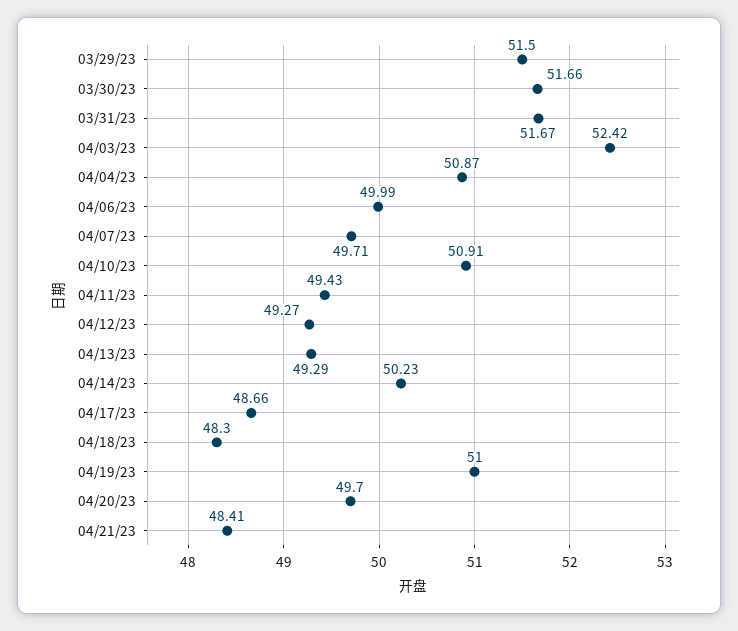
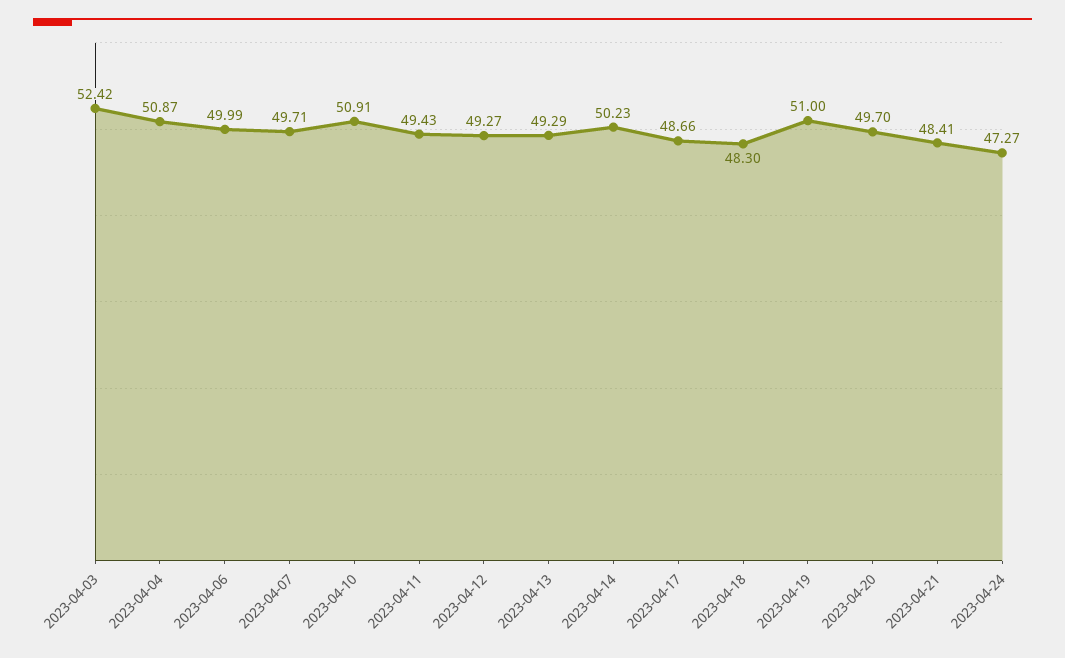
03/29/23: 51.5 -> none
03/30/23: 51.66 -> none
03/31/23: 51.67 -> none
2023-04-24: none -> 47.27

